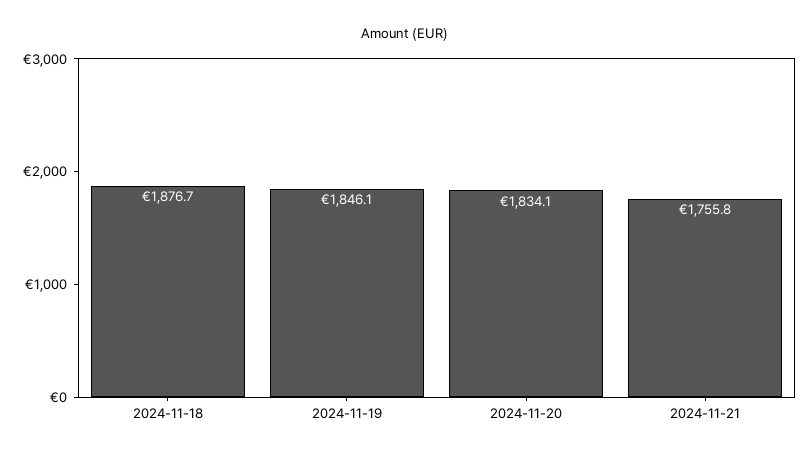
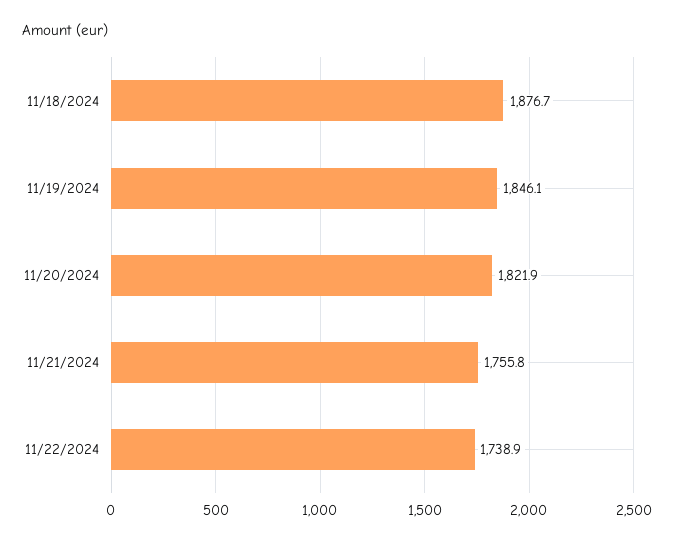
2024-11-20: 1834.1 -> 1821.9
11/22/2024: none -> 1738.9

